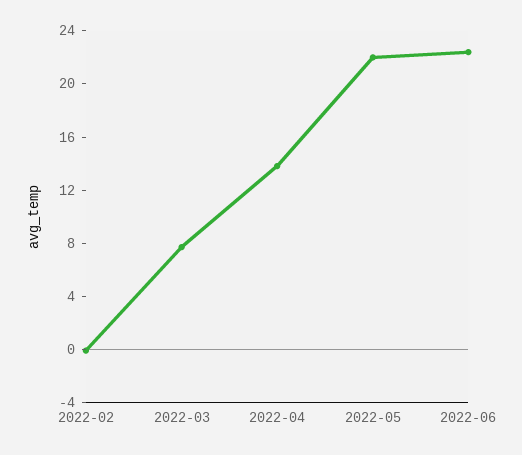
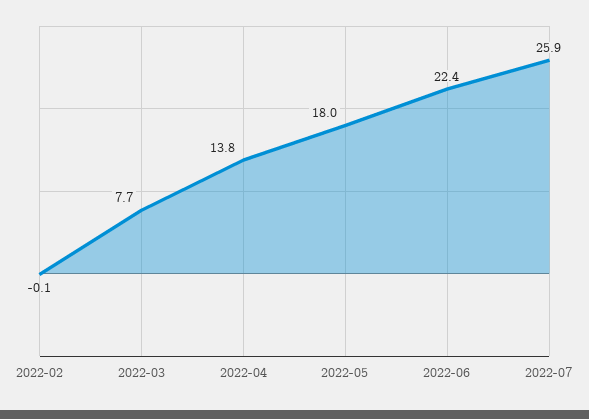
2022-05: 22 -> 18
2022-07: none -> 25.9

